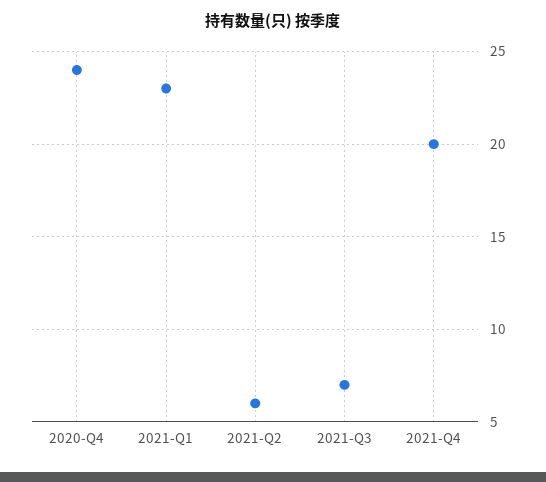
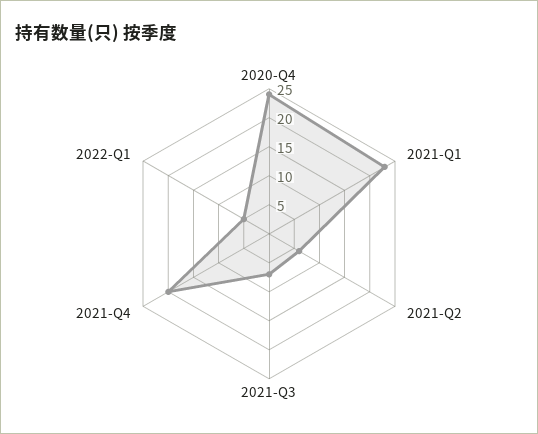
2022-Q1: none -> 5

